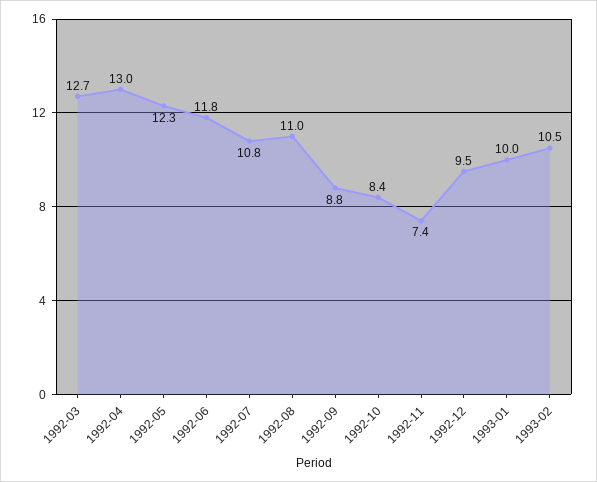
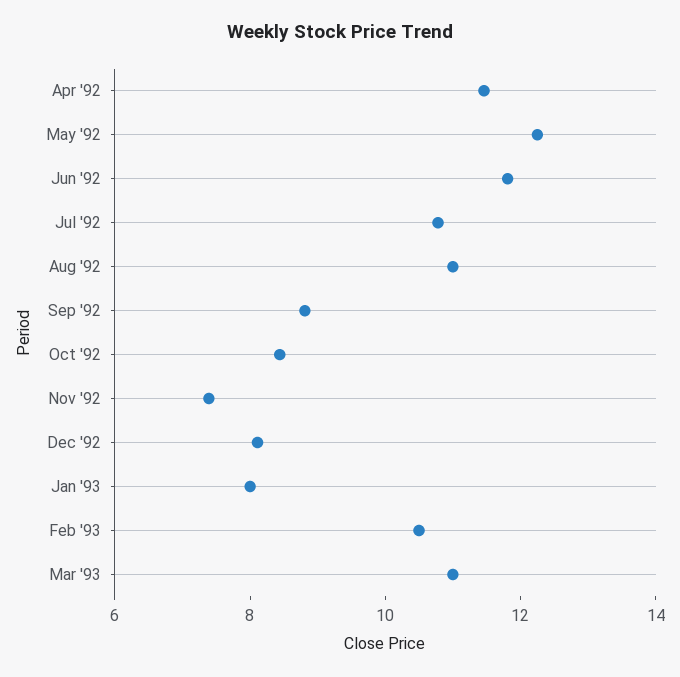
1992-03: 12.7 -> none
1992-04: 13 -> 11.5
1992-12: 9.5 -> 8
1993-01: 10 -> 8
Mar '93: none -> 11

